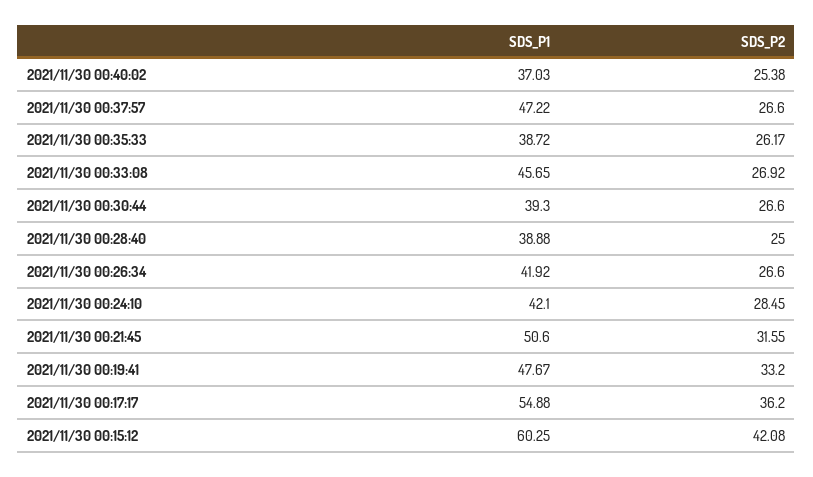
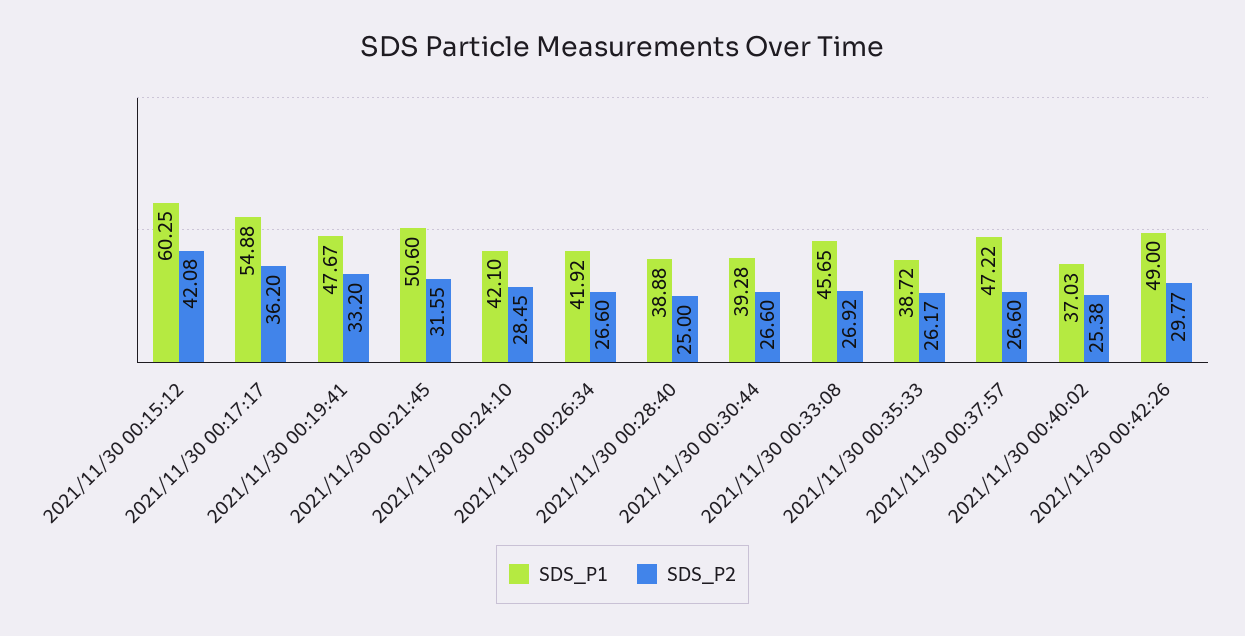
SDS_P1, 2021/11/30 00:30:44: 39.3 -> 39.28
SDS_P1, 2021/11/30 00:42:26: none -> 49
SDS_P2, 2021/11/30 00:42:26: none -> 29.77

